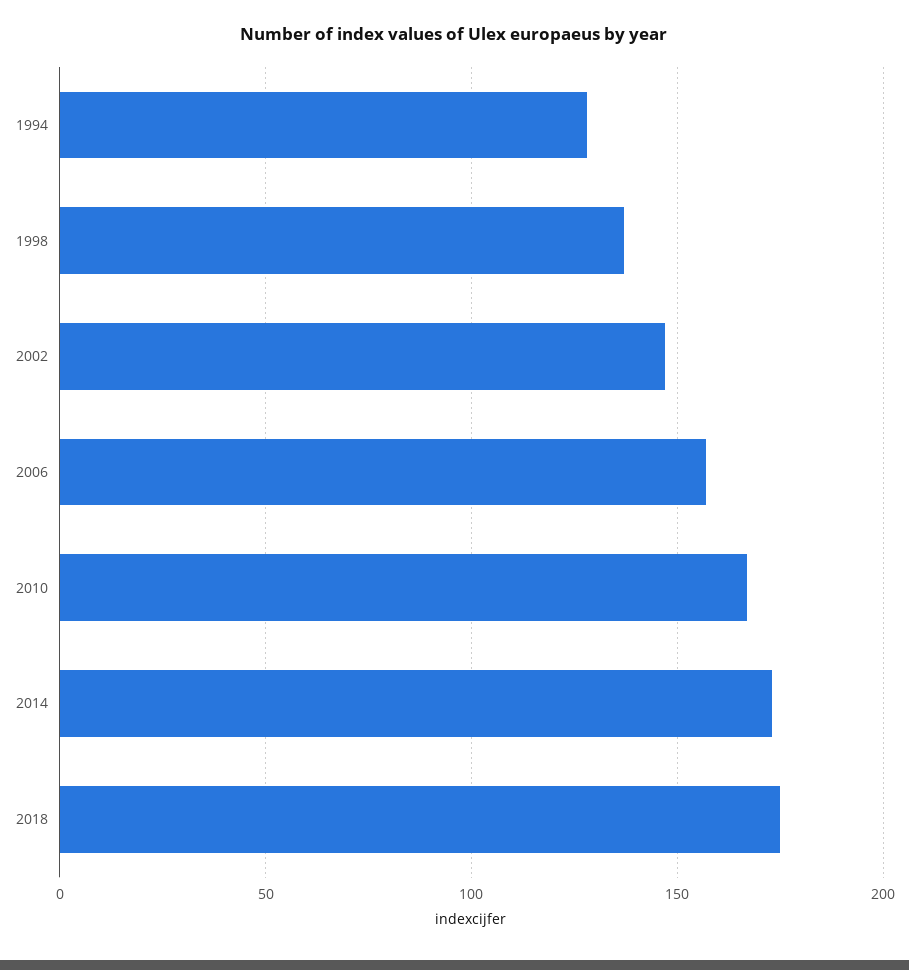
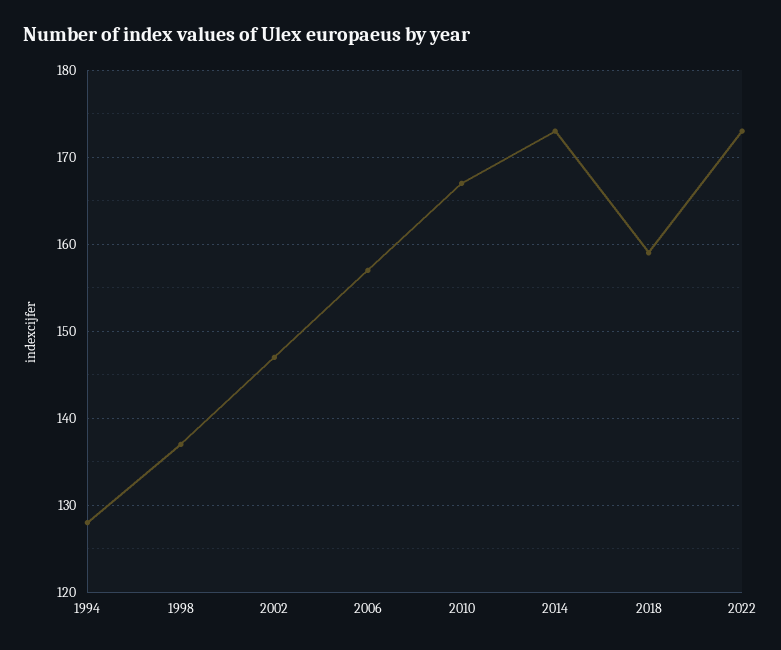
2018: 175 -> 159
2022: none -> 173

